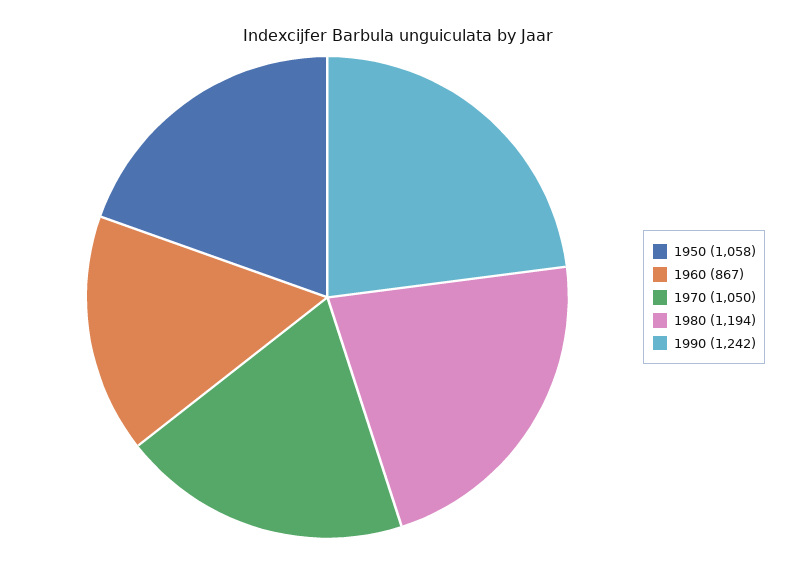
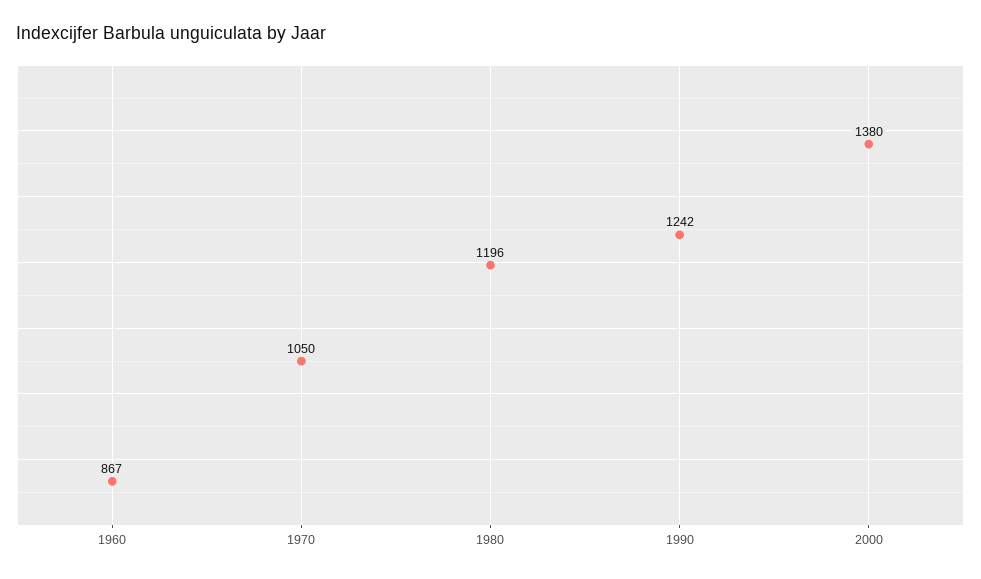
1950: 1058 -> none
1980: 1194 -> 1196
2000: none -> 1380

